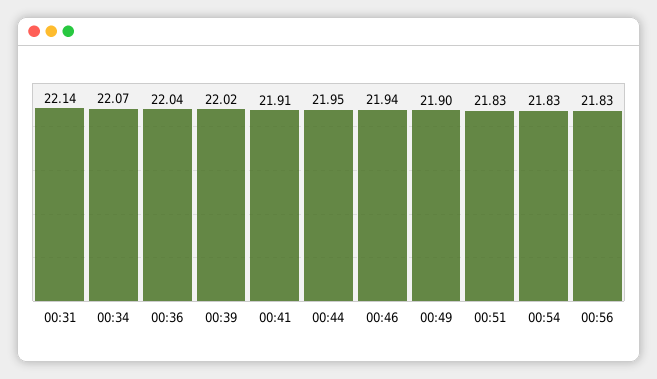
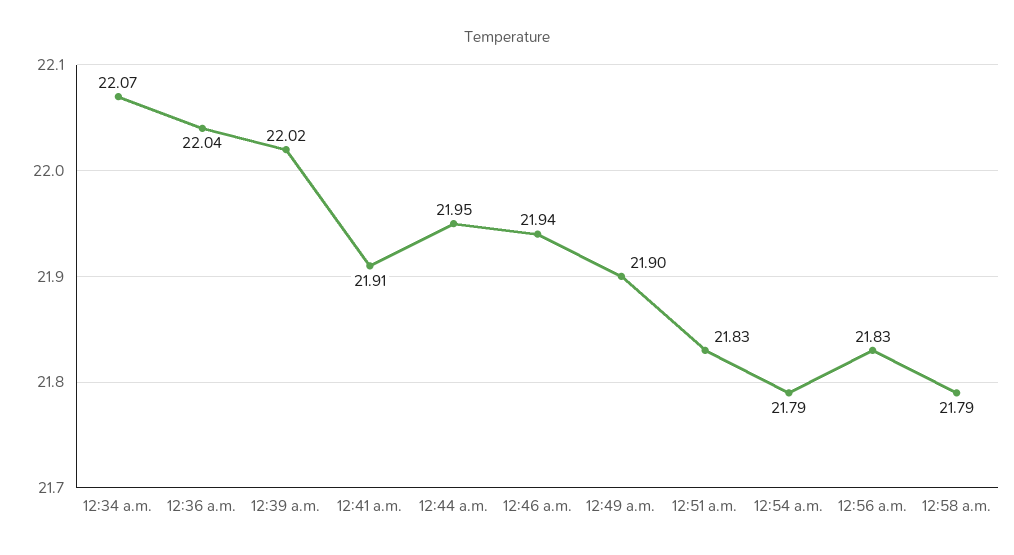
00:31: 22.14 -> none
00:54: 21.83 -> 21.79
12:58 a.m.: none -> 21.79

